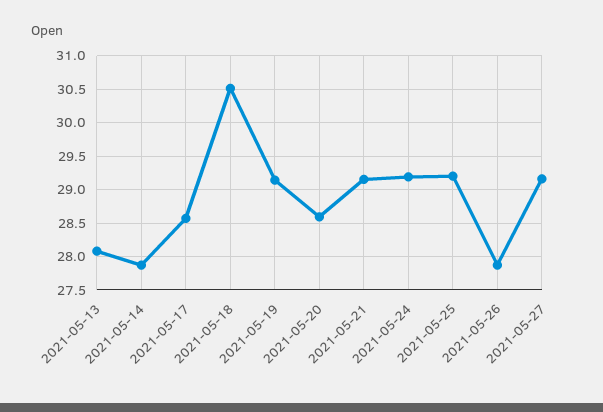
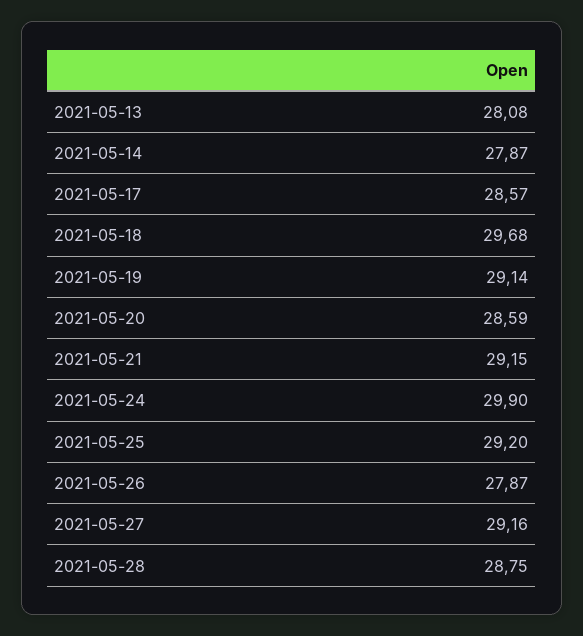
2021-05-18: 30.5 -> 29.68
2021-05-24: 29.2 -> 29.9
2021-05-28: none -> 28.75

